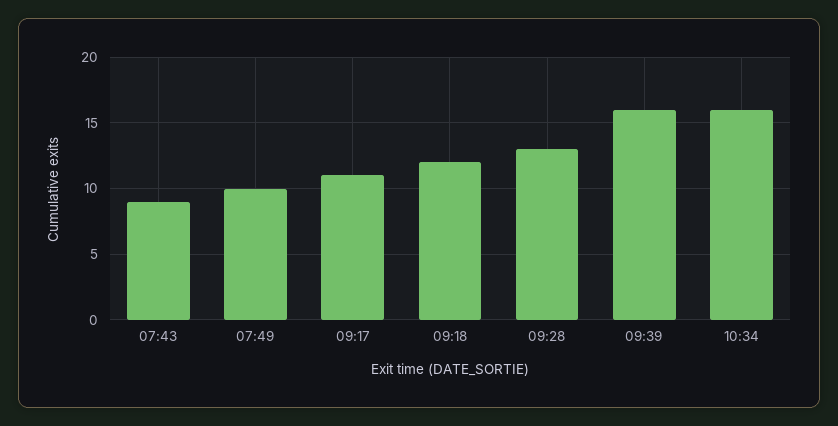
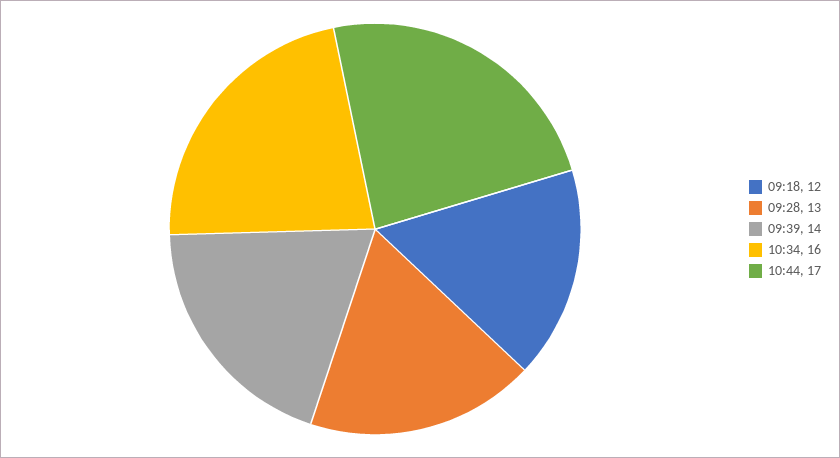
07:43: 9 -> none
07:49: 10 -> none
09:17: 11 -> none
09:39: 16 -> 14
10:44: none -> 17

